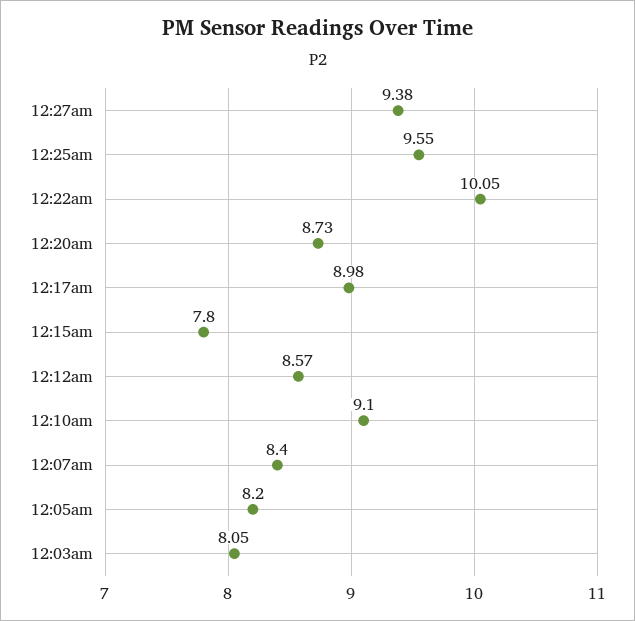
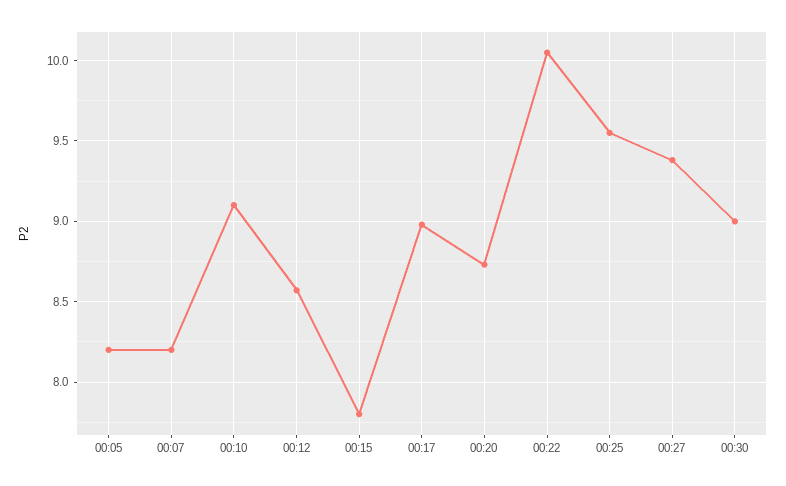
12:07am: 8.4 -> 8.2
12:03am: 8.05 -> none
00:30: none -> 9

